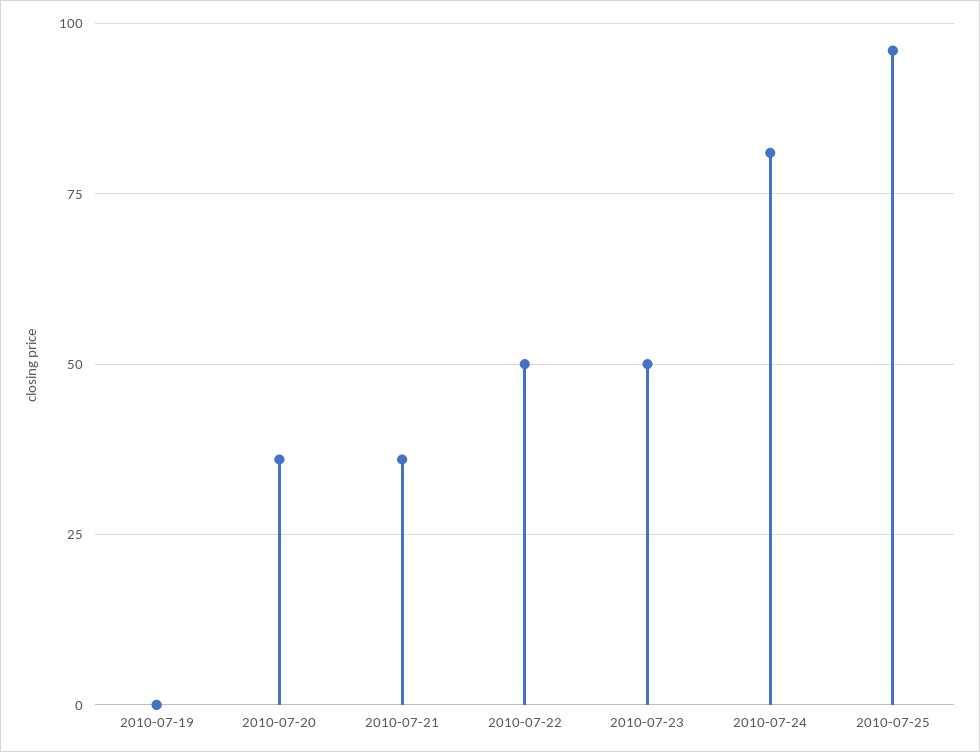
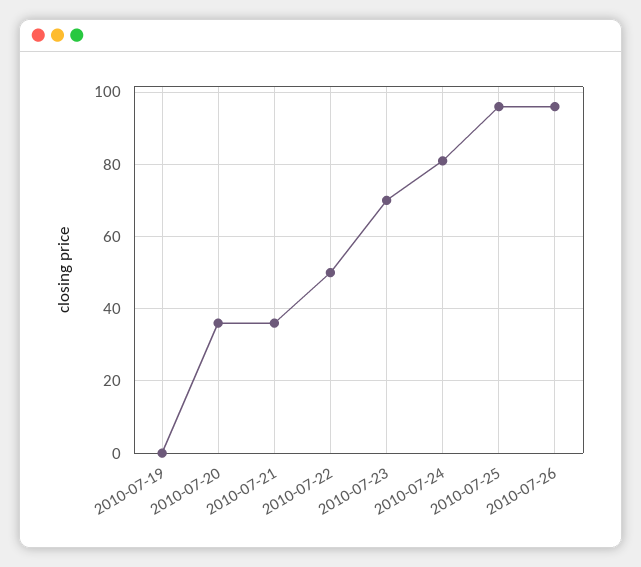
2010-07-23: 50 -> 70
2010-07-26: none -> 95

